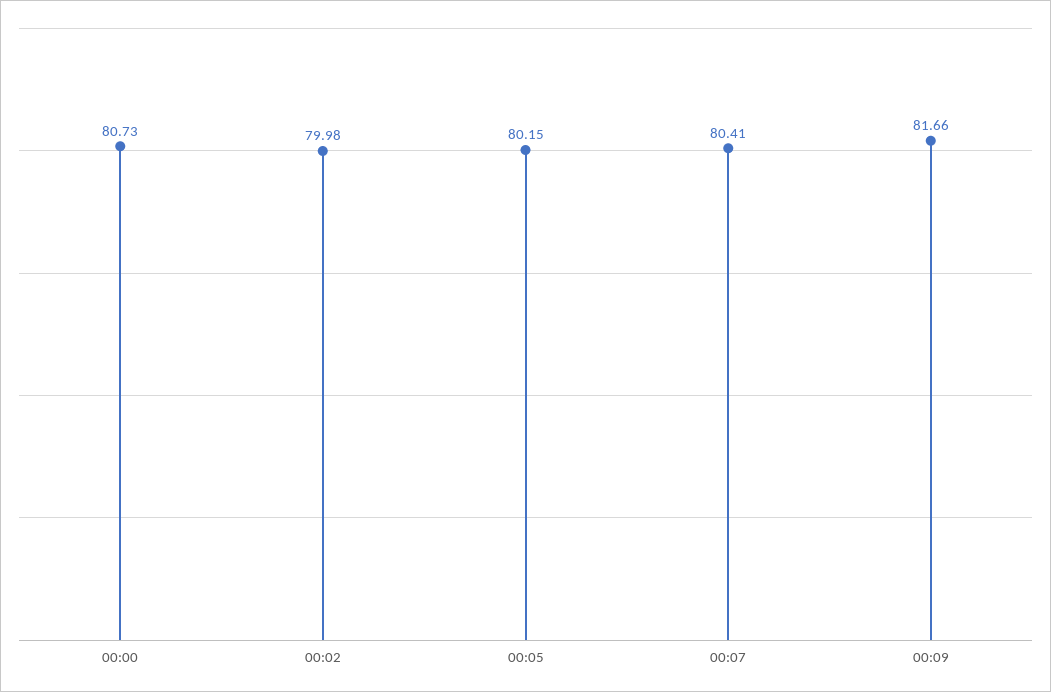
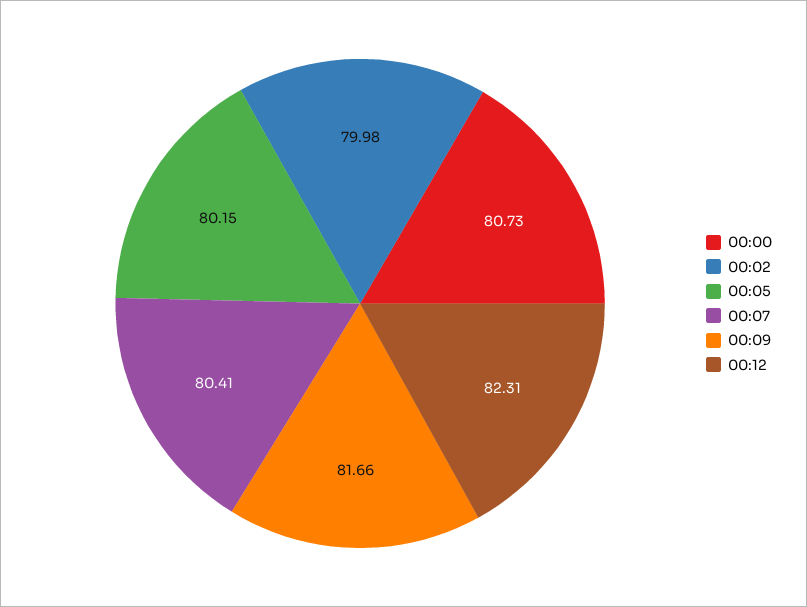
00:12: none -> 82.31

